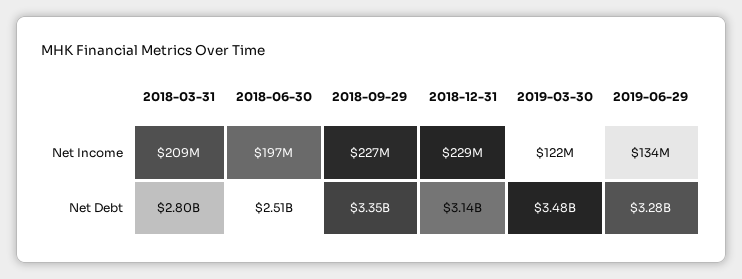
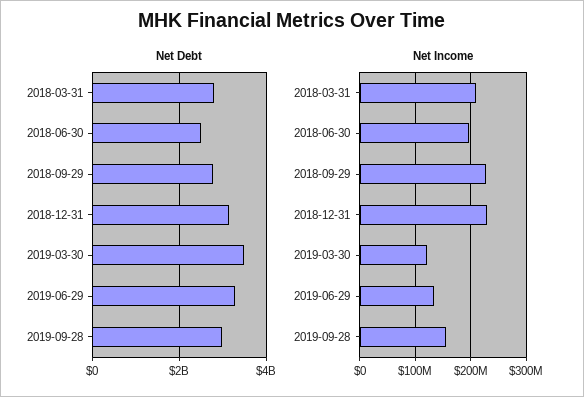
Net Debt, 2018-09-29: 3350000000 -> 2800000000
Net Debt, 2019-09-28: none -> 3000000000
Net Income, 2019-09-28: none -> 160000000

